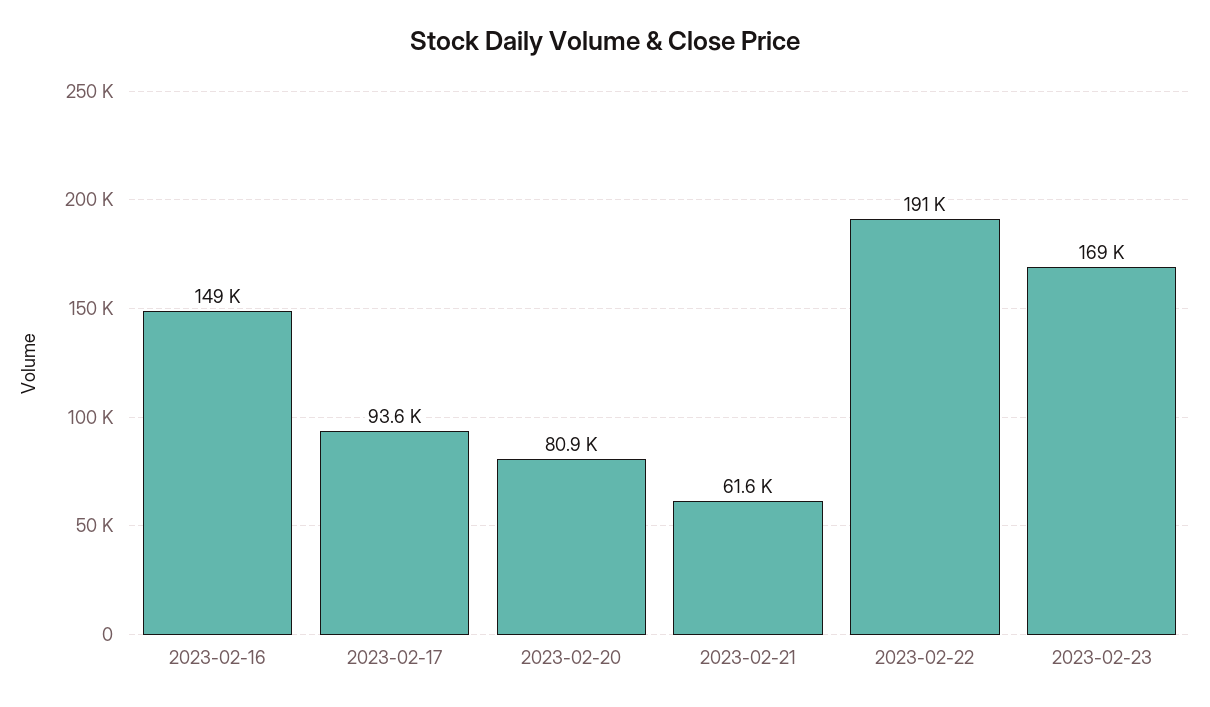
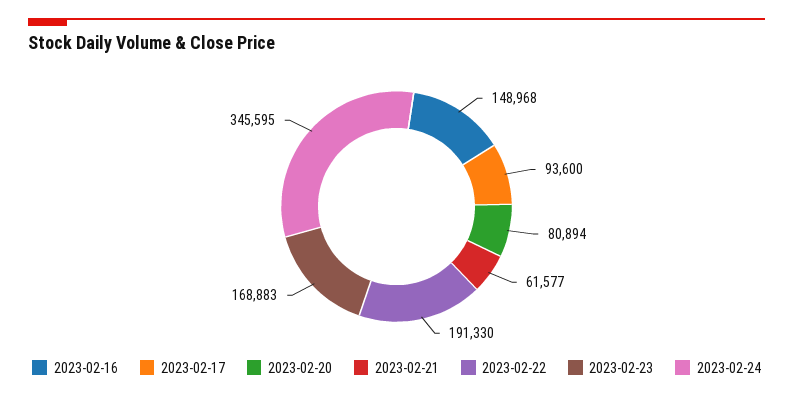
2023-02-24: none -> 345595

